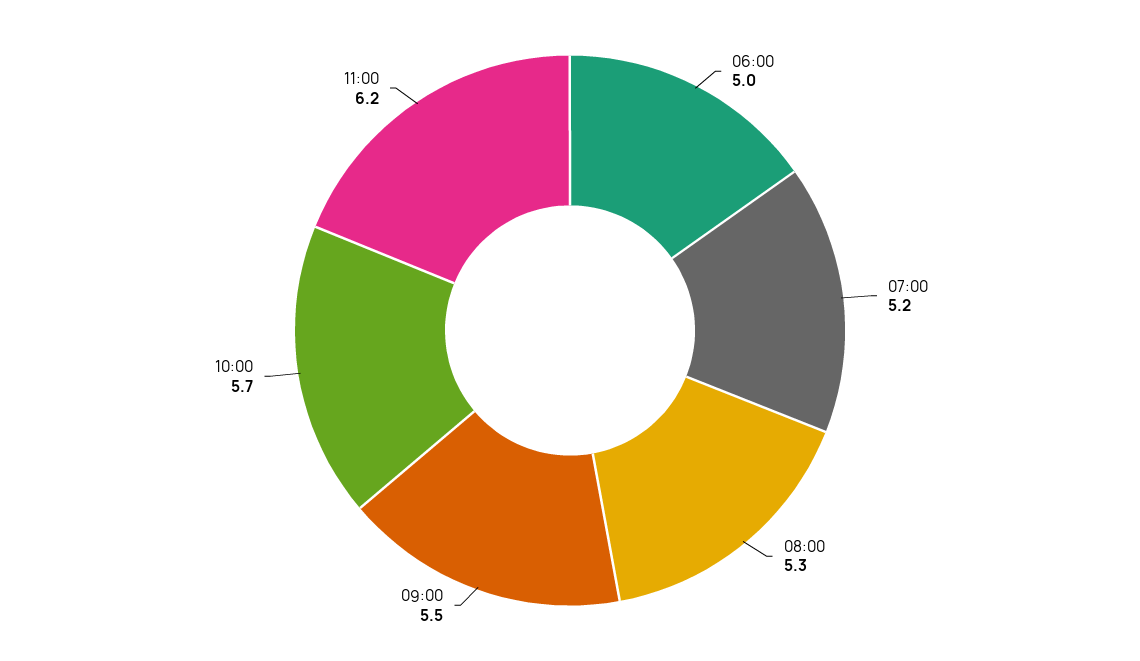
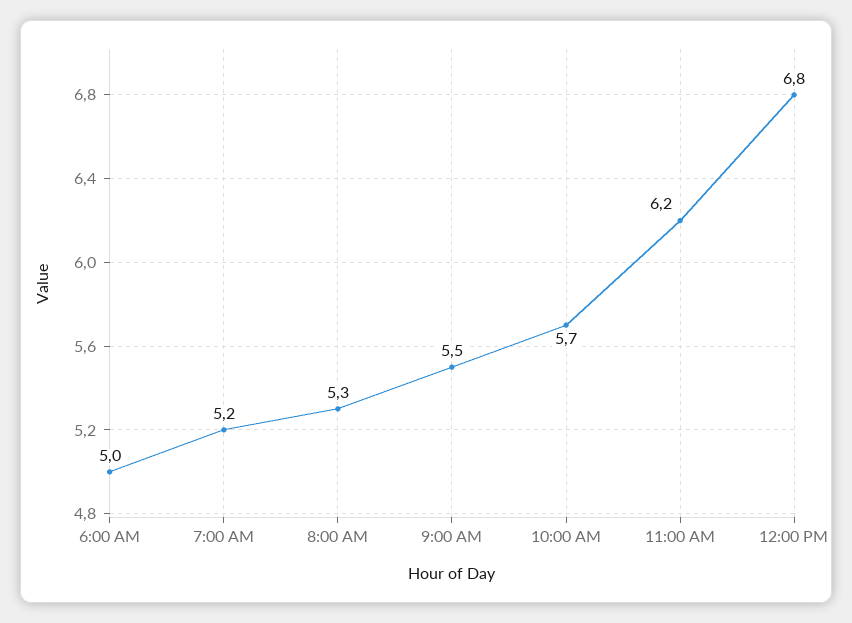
12:00 PM: none -> 6.8

